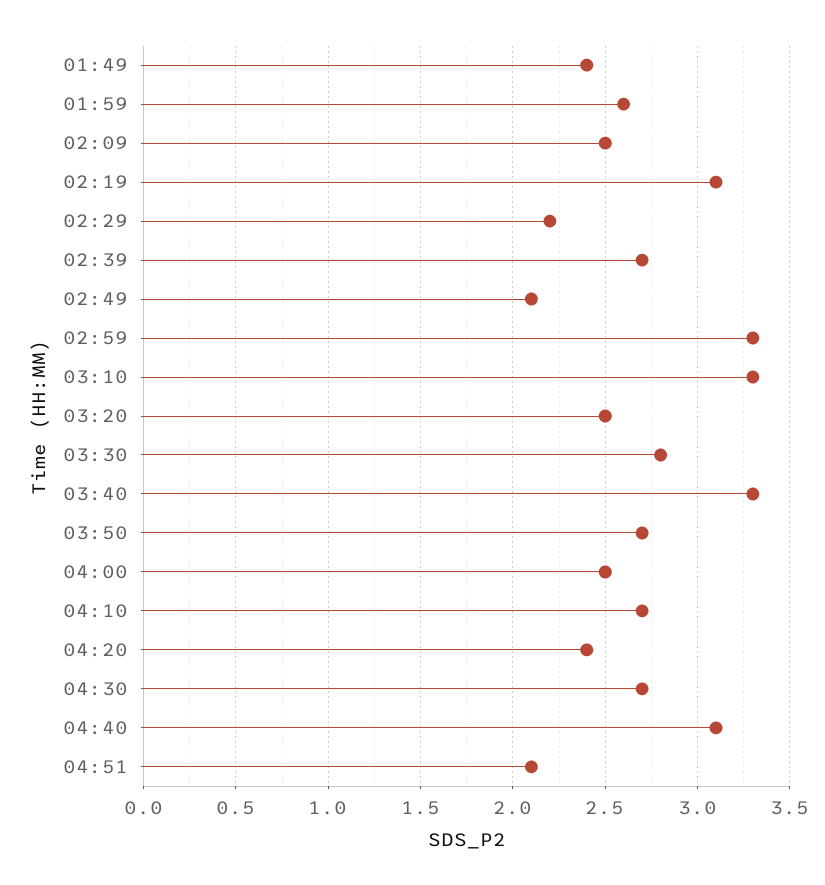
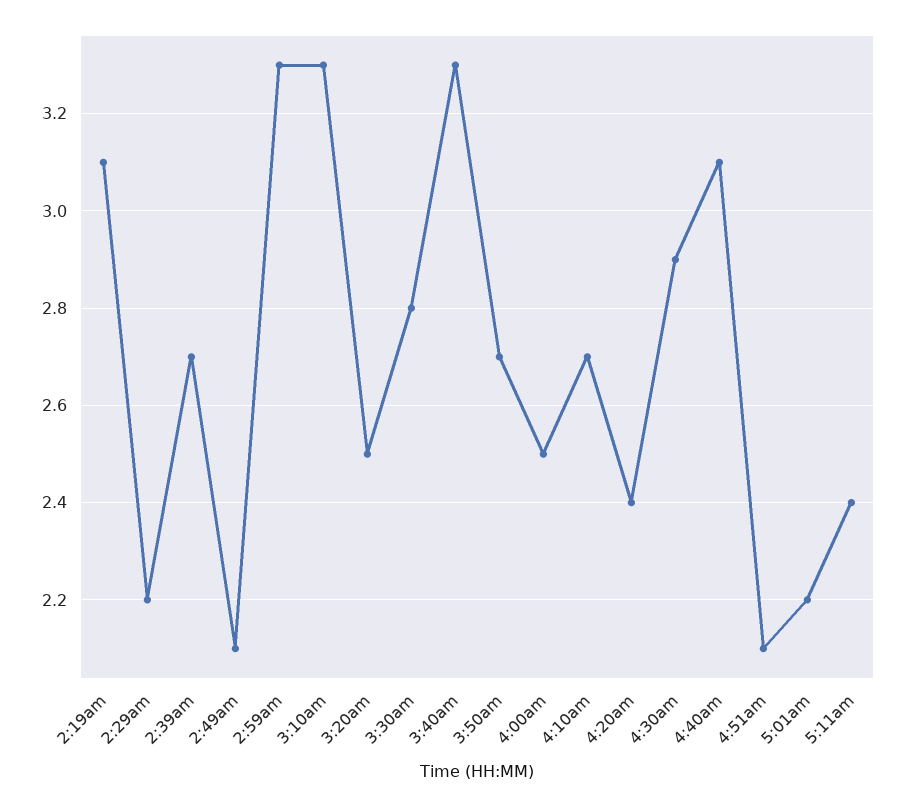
01:49: 2.4 -> none
01:59: 2.6 -> none
02:09: 2.5 -> none
04:30: 2.7 -> 2.9
5:01am: none -> 2.2
5:11am: none -> 2.4

